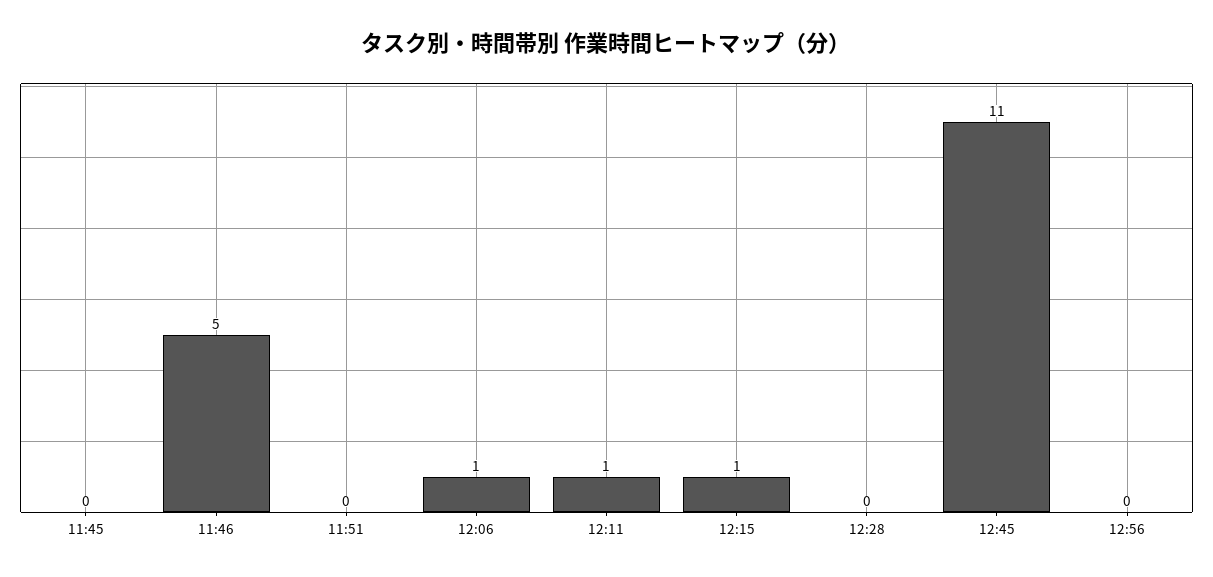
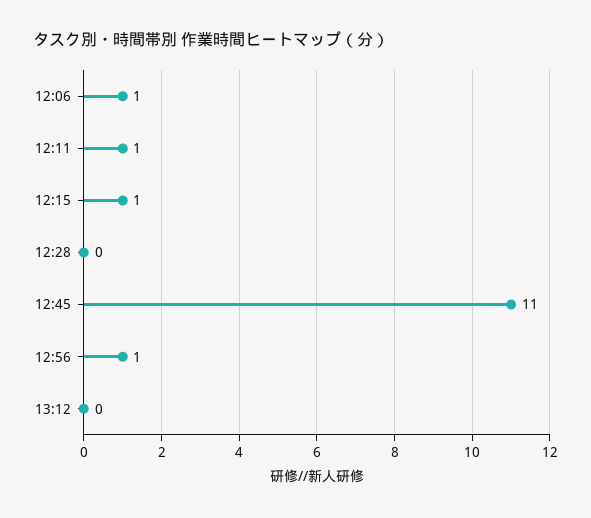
11:45: 0 -> none
11:46: 5 -> none
11:51: 0 -> none
12:56: 0 -> 1
13:12: none -> 0

